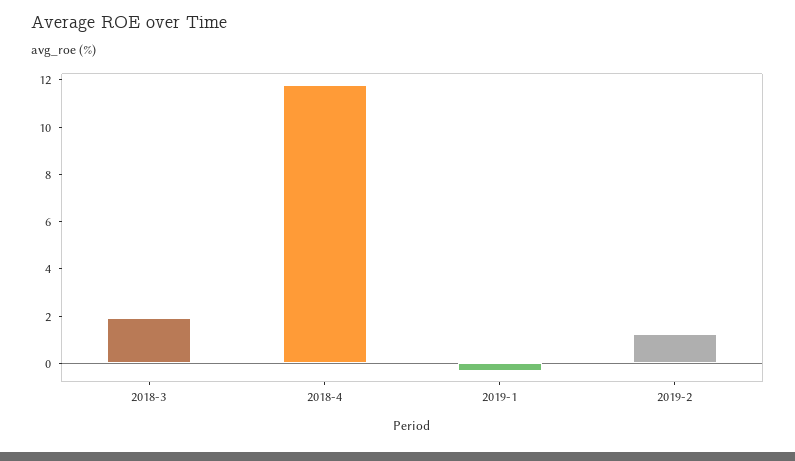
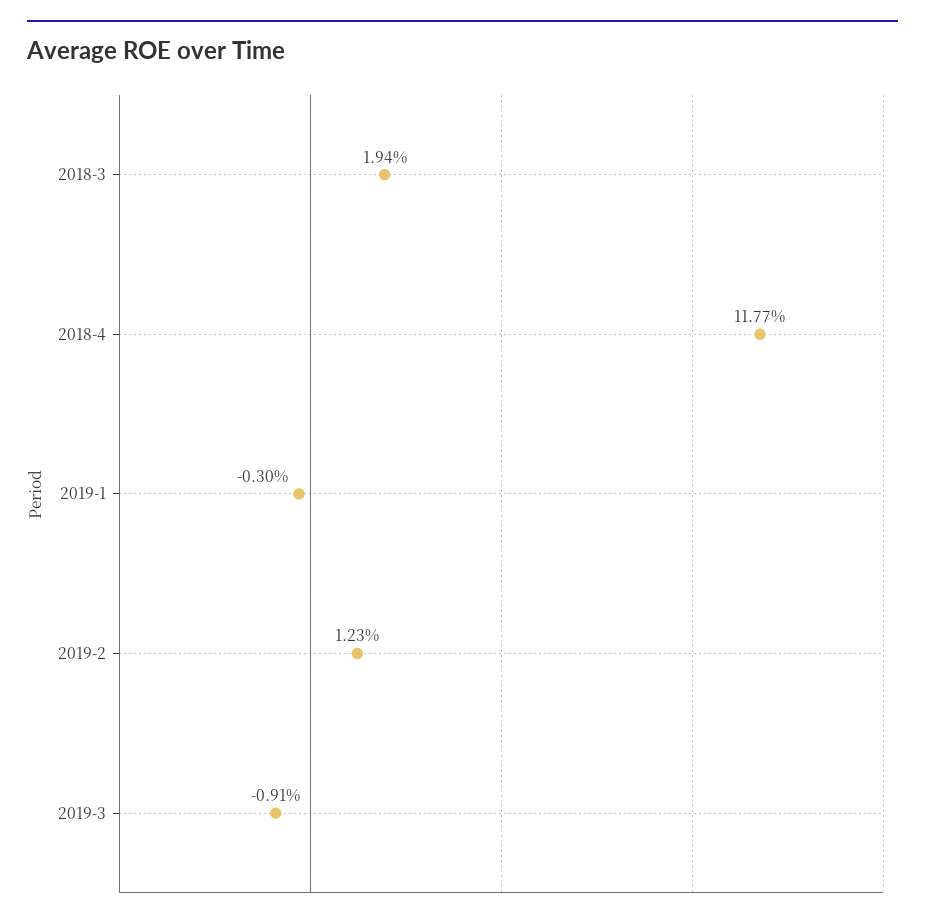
2019-3: none -> -0.91

